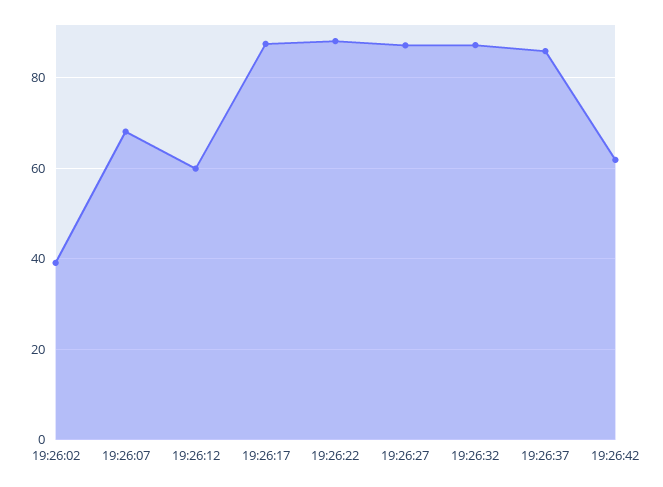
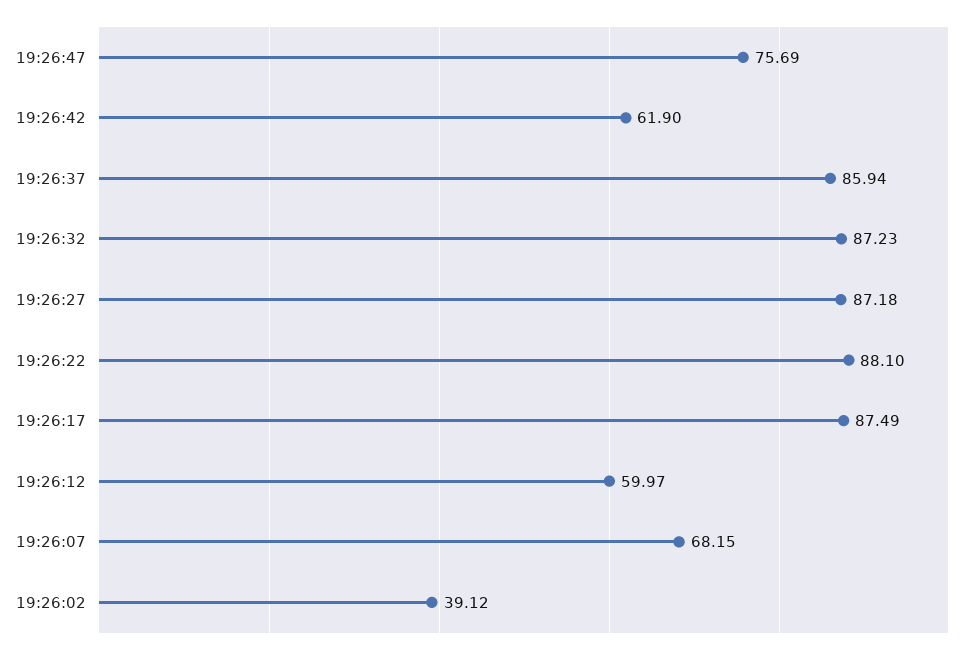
19:26:47: none -> 75.69

